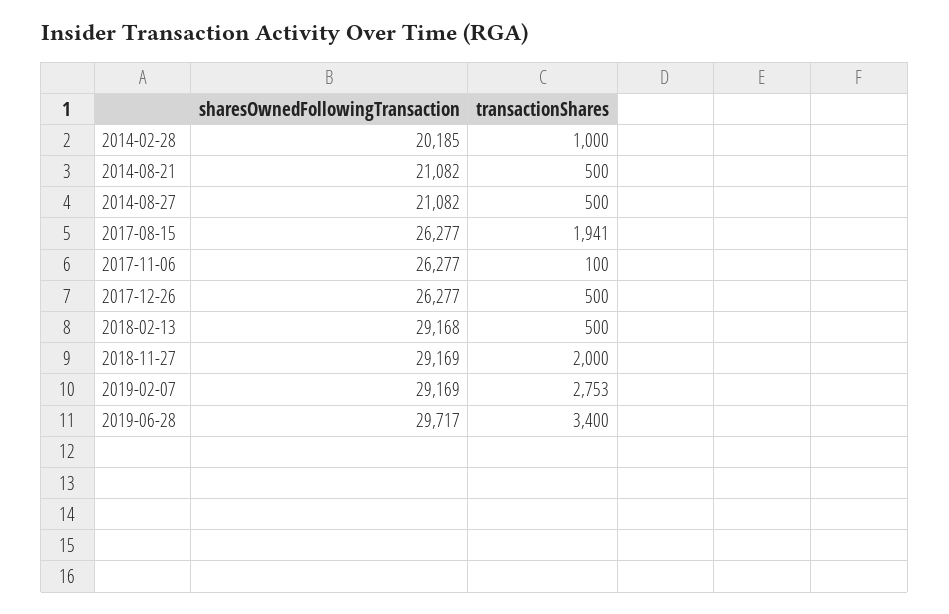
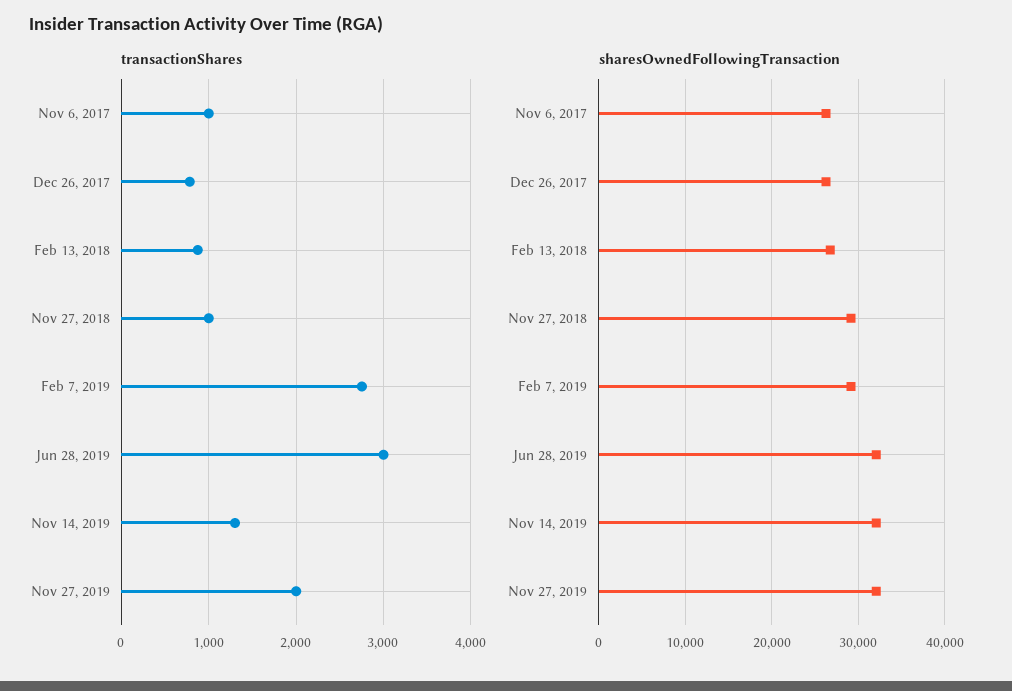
sharesOwnedFollowingTransaction, 2014-02-28: 20185 -> none
transactionShares, 2014-02-28: 1000 -> none
sharesOwnedFollowingTransaction, 2014-08-21: 21082 -> none
transactionShares, 2014-08-21: 500 -> none
sharesOwnedFollowingTransaction, 2014-08-27: 21082 -> none
transactionShares, 2014-08-27: 500 -> none
sharesOwnedFollowingTransaction, 2017-08-15: 26277 -> none
transactionShares, 2017-08-15: 1941 -> none
transactionShares, 2017-11-06: 100 -> 1000
transactionShares, 2017-12-26: 500 -> 800
sharesOwnedFollowingTransaction, 2018-02-13: 29168 -> 27000
transactionShares, 2018-02-13: 500 -> 900
transactionShares, 2018-11-27: 2000 -> 1000
sharesOwnedFollowingTransaction, 2019-06-28: 29717 -> 32000
transactionShares, 2019-06-28: 3400 -> 3000
transactionShares, Nov 14, 2019: none -> 1300
transactionShares, Nov 27, 2019: none -> 2000
sharesOwnedFollowingTransaction, Nov 14, 2019: none -> 32000
sharesOwnedFollowingTransaction, Nov 27, 2019: none -> 32000

